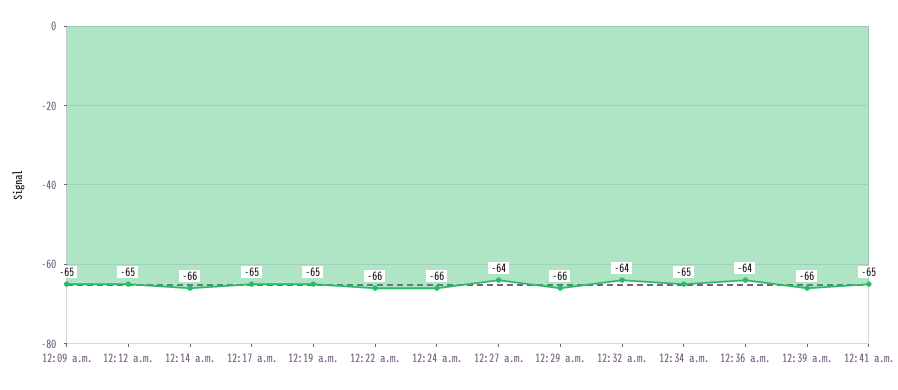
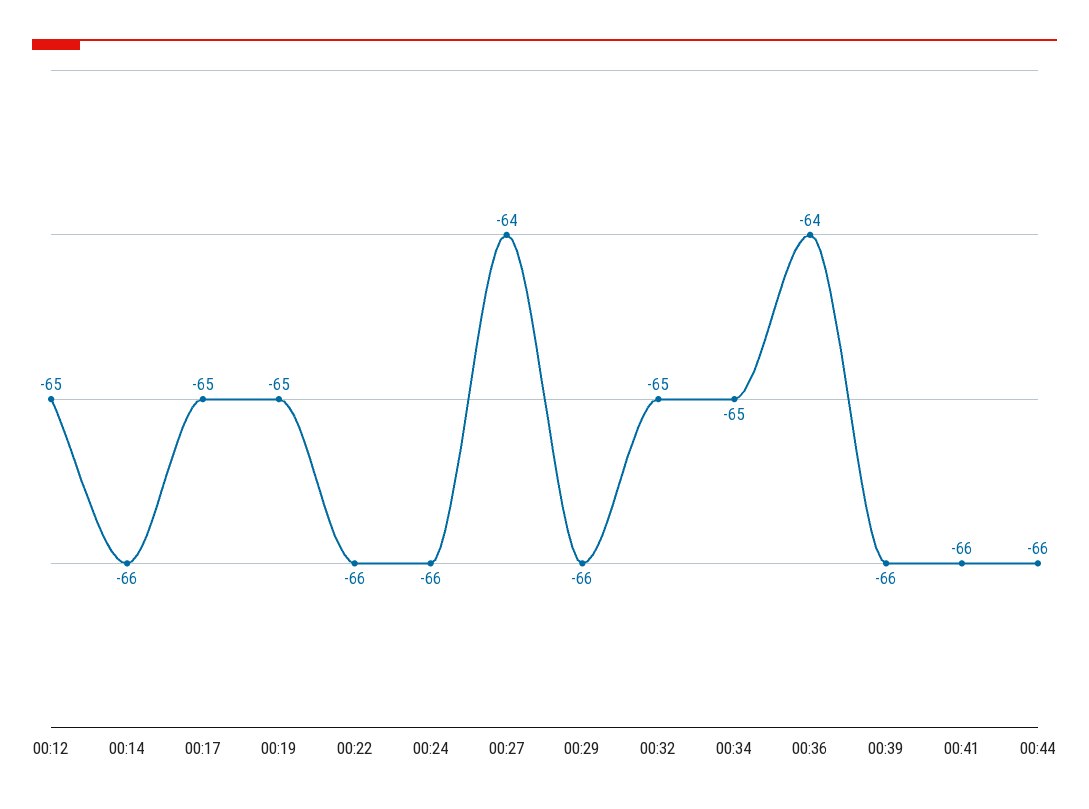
12:09 a.m.: -65 -> none
12:32 a.m.: -64 -> -65
12:41 a.m.: -65 -> -66
00:44: none -> -66

